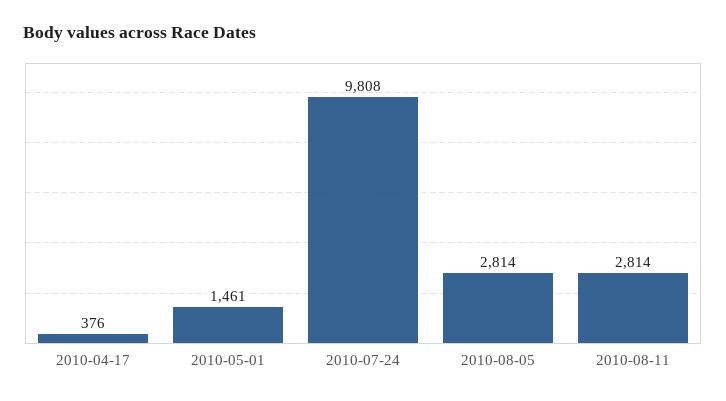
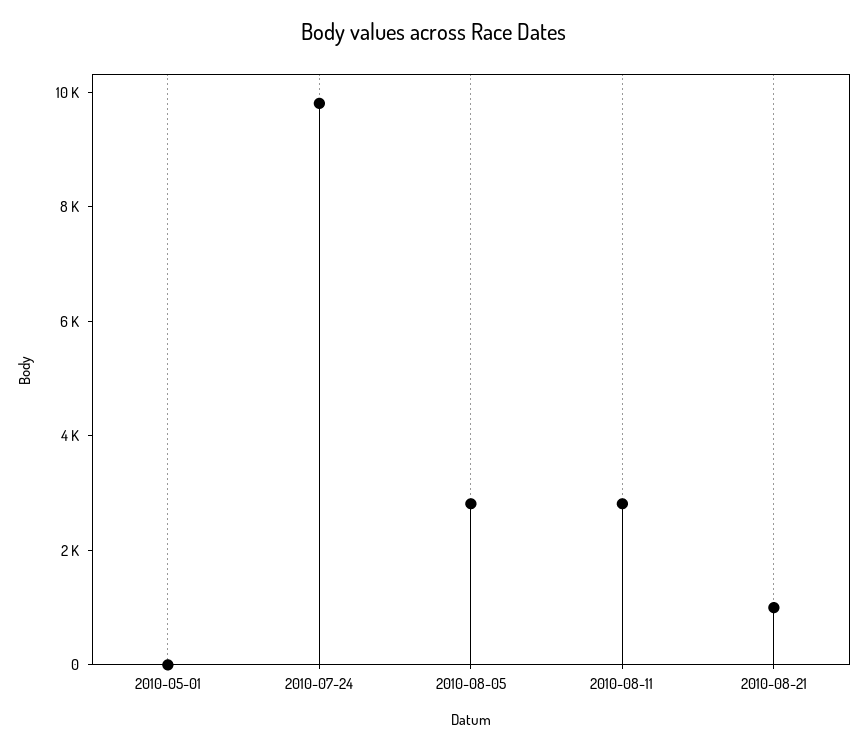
2010-04-17: 376 -> none
2010-05-01: 1461 -> 0
2010-08-21: none -> 1000

